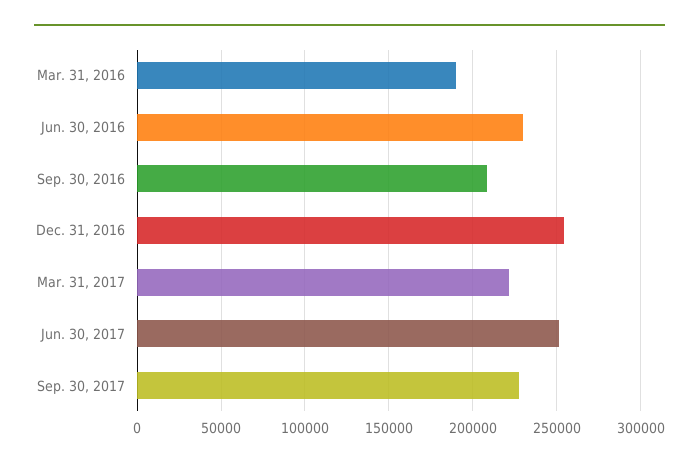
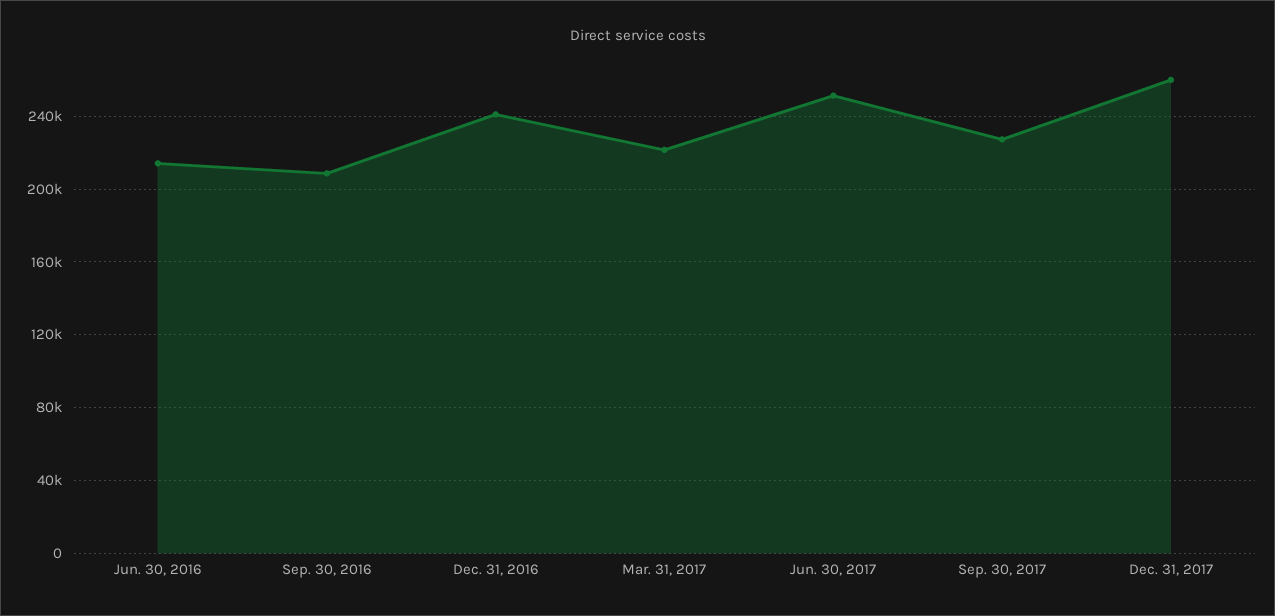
Mar. 31, 2016: 190000 -> none
Jun. 30, 2016: 230000 -> 215000
Dec. 31, 2016: 255000 -> 240000
Dec. 31, 2017: none -> 260000

